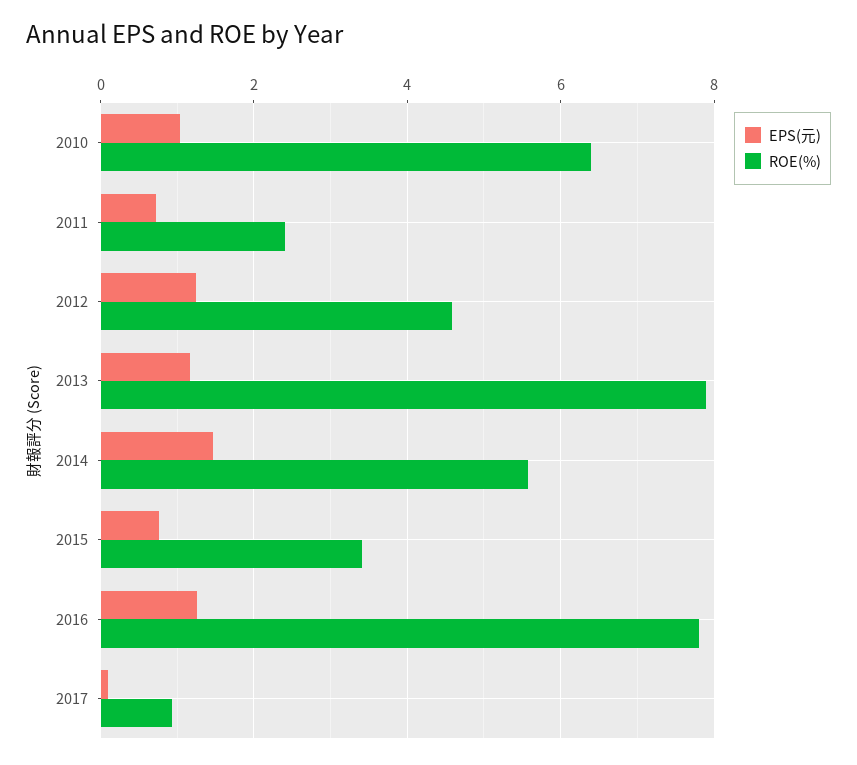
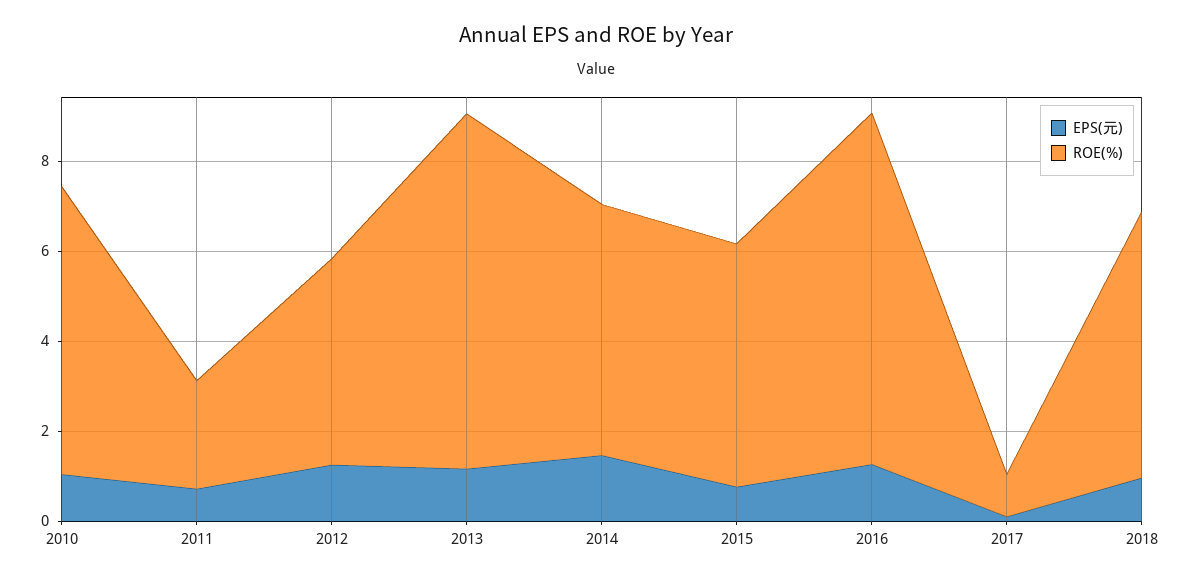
ROE(%), 2015: 3.4 -> 5.5
EPS(元), 2018: none -> 1
ROE(%), 2018: none -> 6

